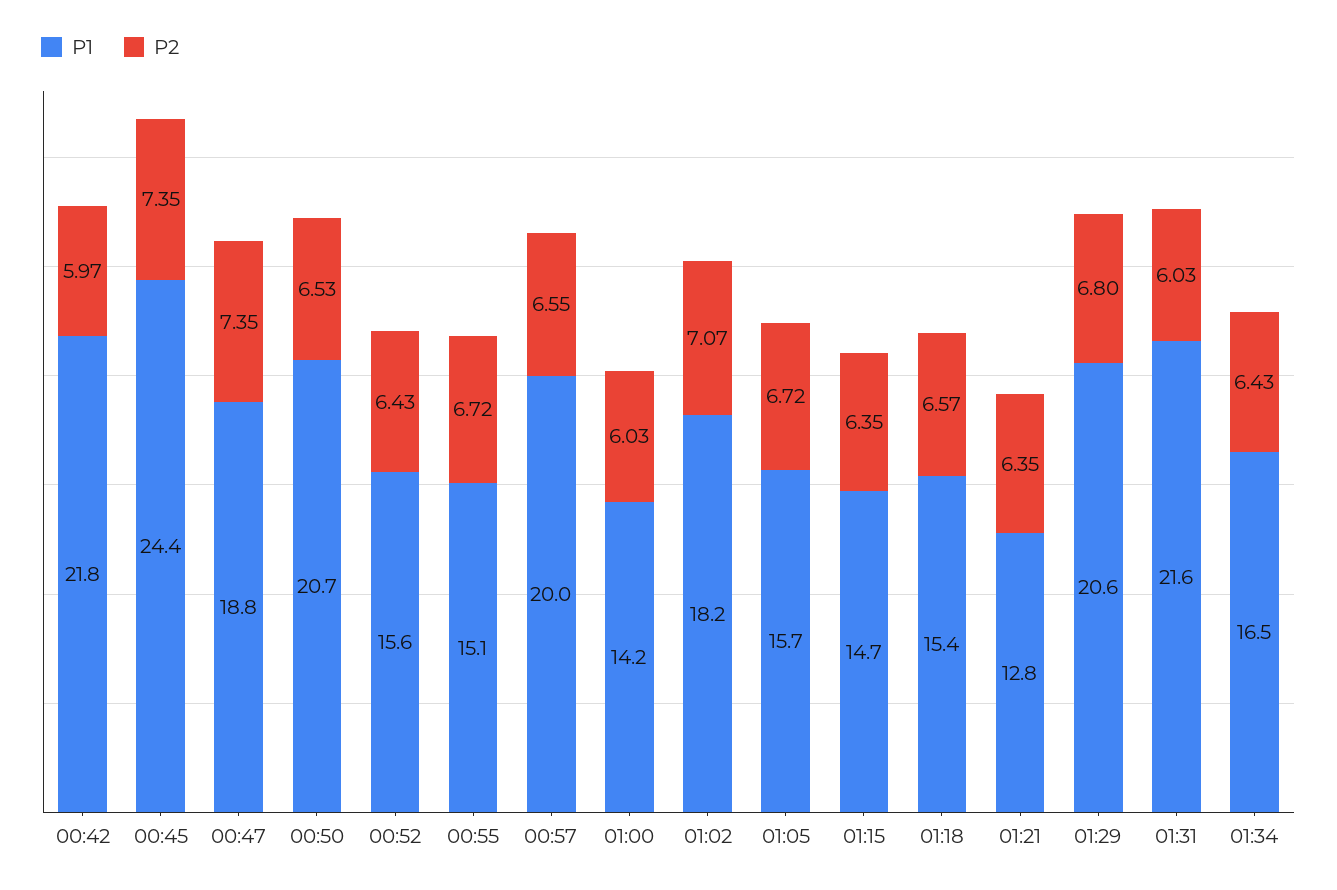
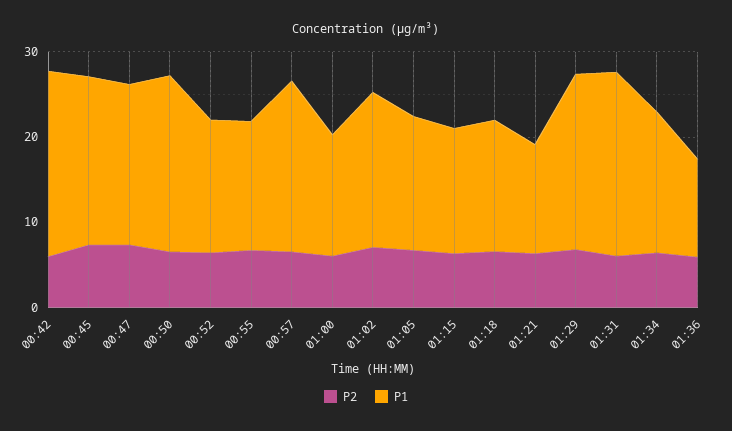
P1, 00:45: 24.4 -> 20
P2, 01:36: none -> 6
P1, 01:36: none -> 12

